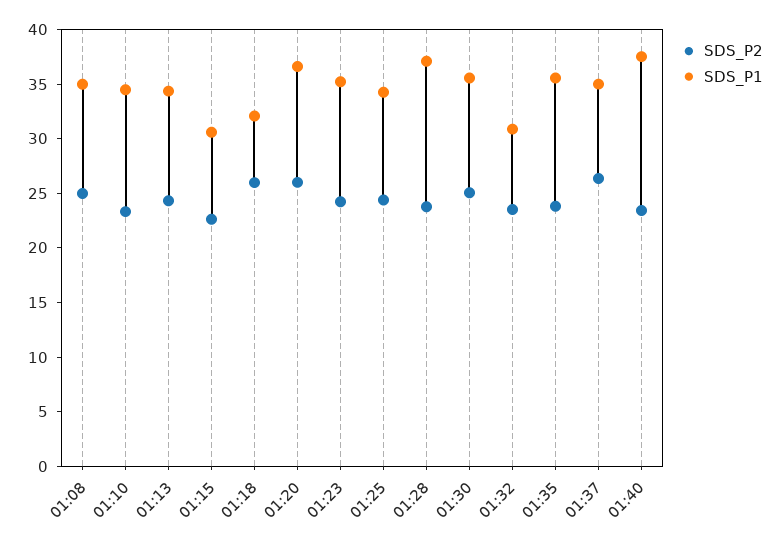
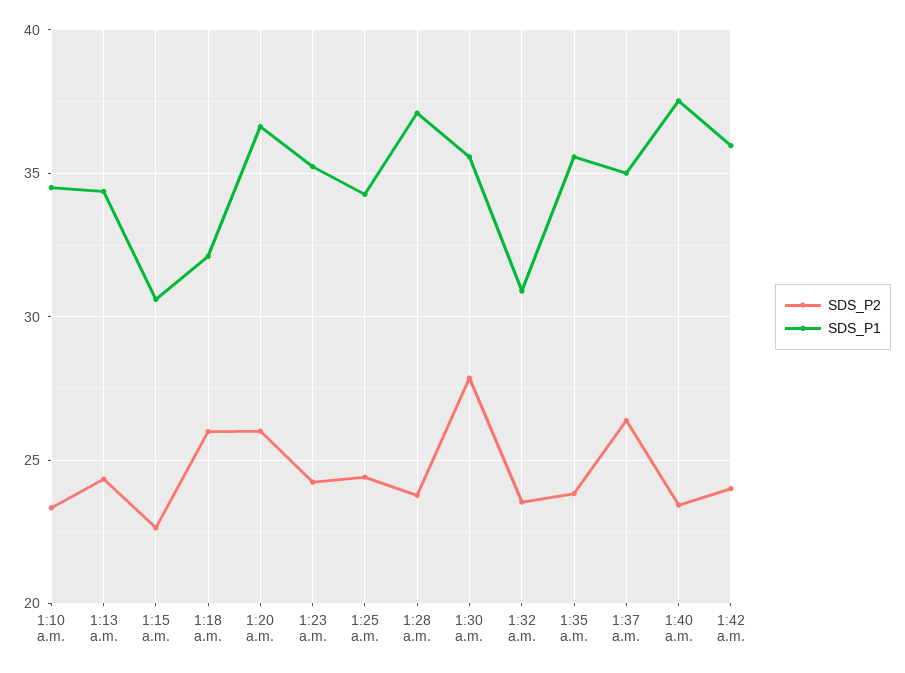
SDS_P2, 01:08: 25 -> none
SDS_P1, 01:08: 35 -> none
SDS_P2, 01:30: 25 -> 28
SDS_P2, 1:42 a.m.: none -> 24
SDS_P1, 1:42 a.m.: none -> 36

